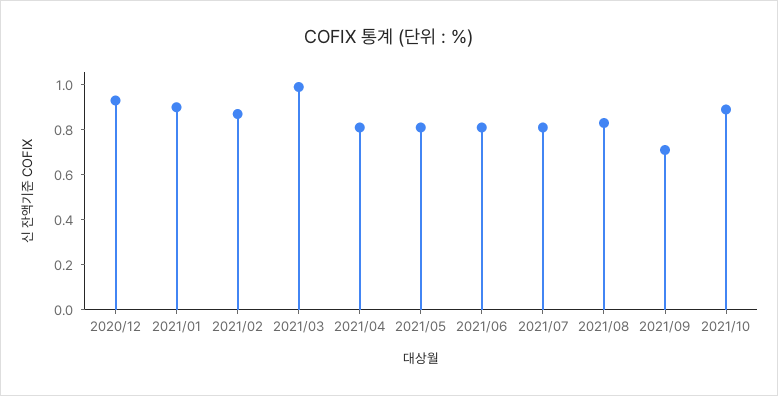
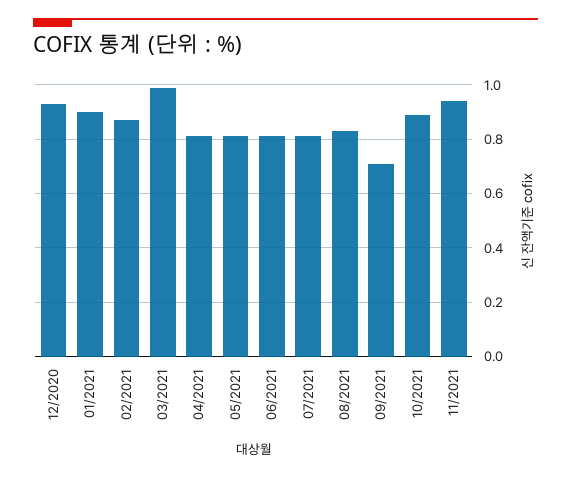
11/2021: none -> 0.95

